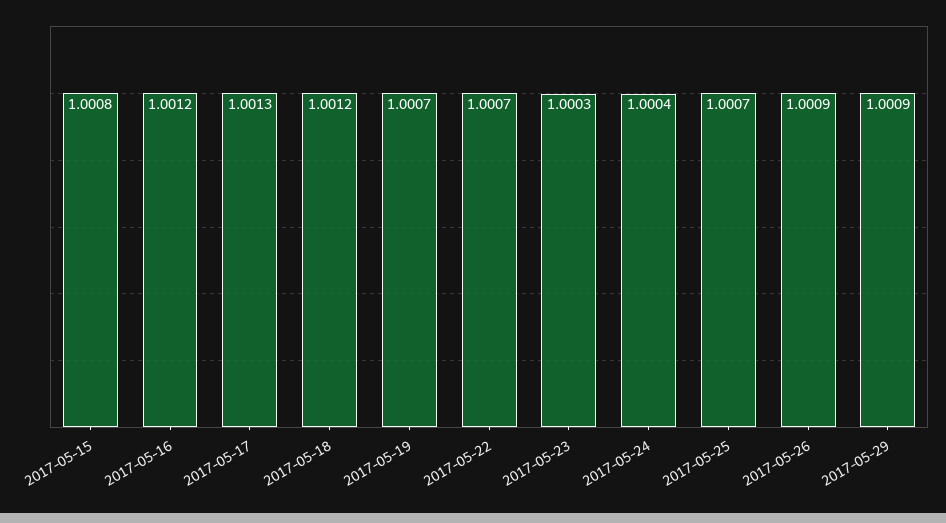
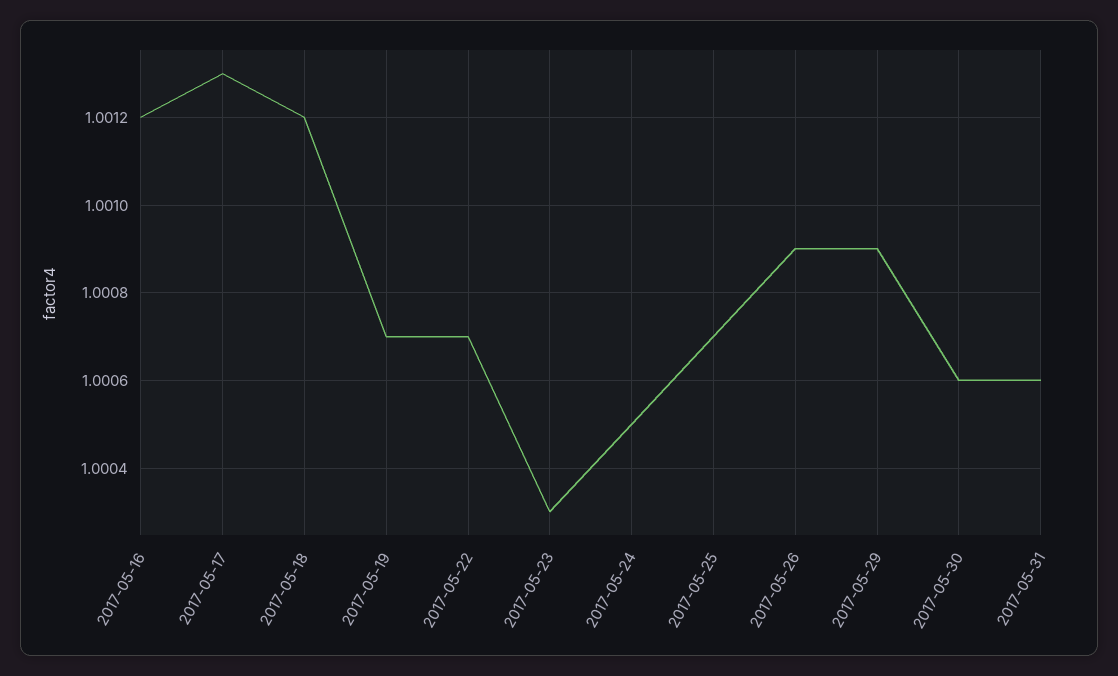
2017-05-15: 1.0008 -> none
2017-05-24: 1.0004 -> 1.0005
2017-05-30: none -> 1.0006
2017-05-31: none -> 1.0006

